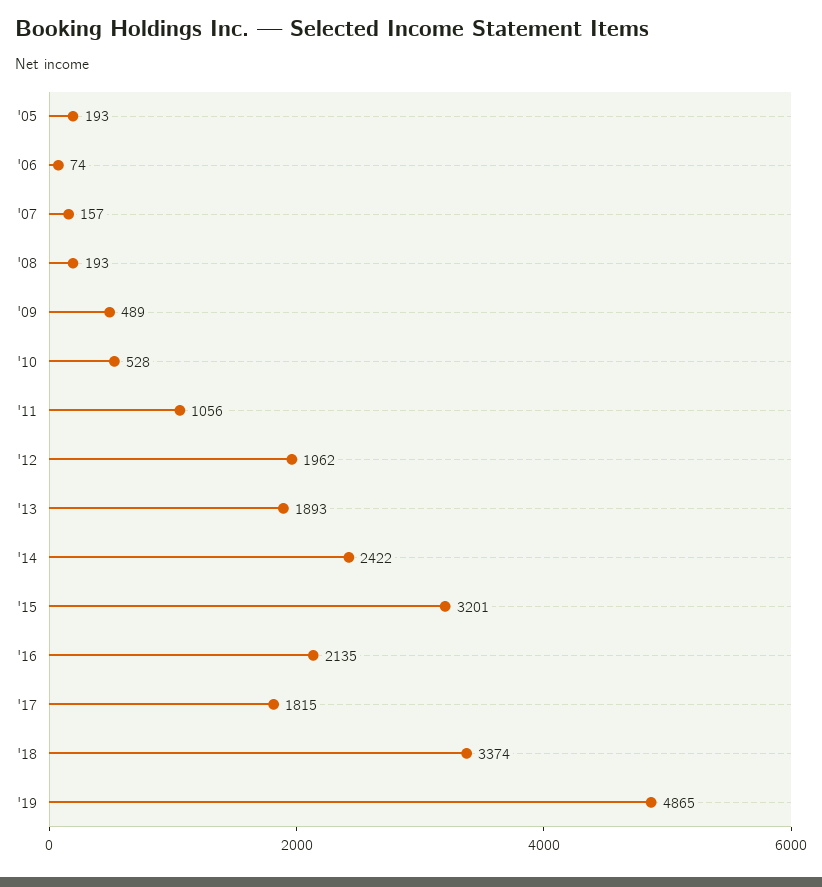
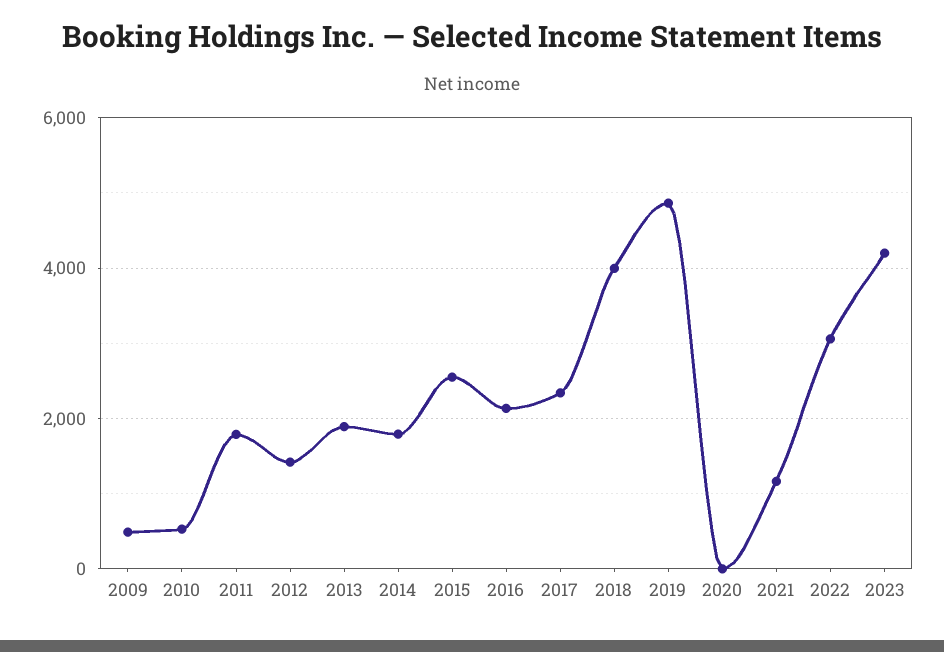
'05: 193 -> none
'06: 74 -> none
'07: 157 -> none
'08: 193 -> none
'11: 1056 -> 1800
'12: 1962 -> 1400
'14: 2422 -> 1800
'15: 3201 -> 2600
'17: 1815 -> 2400
'18: 3374 -> 4000
2020: none -> 0
2021: none -> 1200
2022: none -> 3000
2023: none -> 4200

